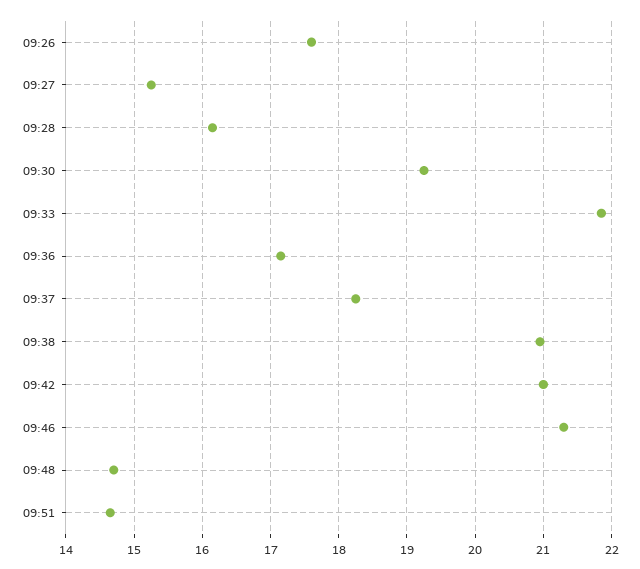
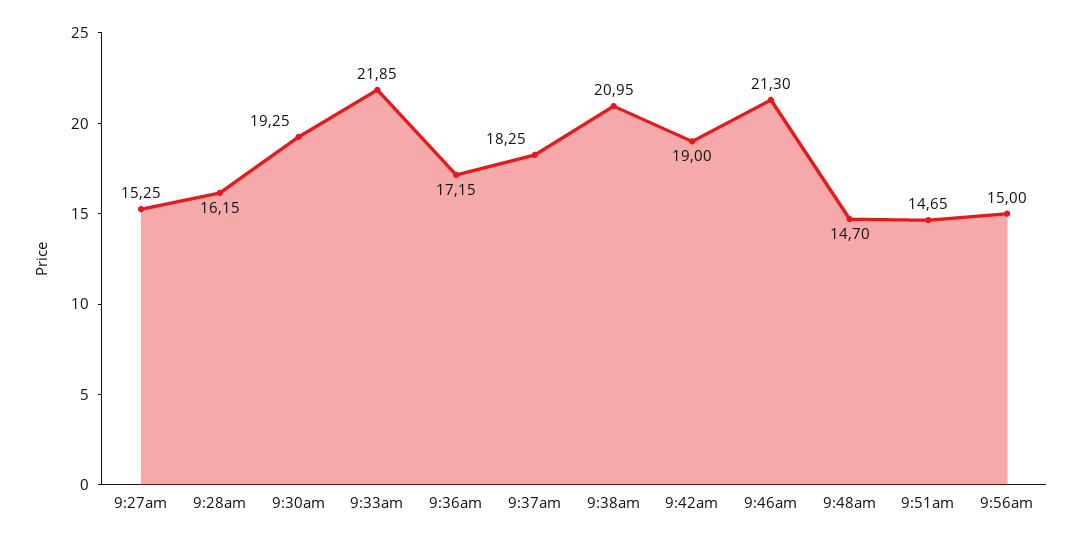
09:26: 17.6 -> none
09:42: 21 -> 19
9:56am: none -> 15

